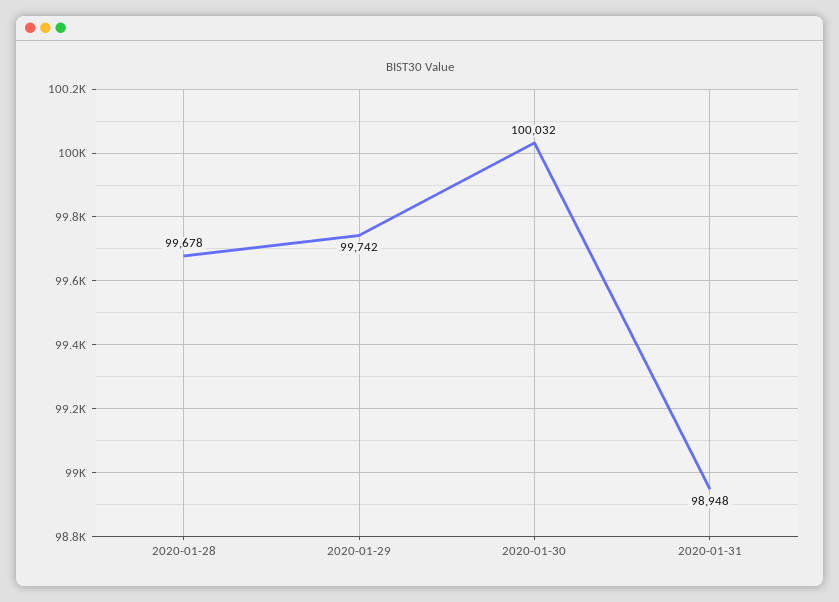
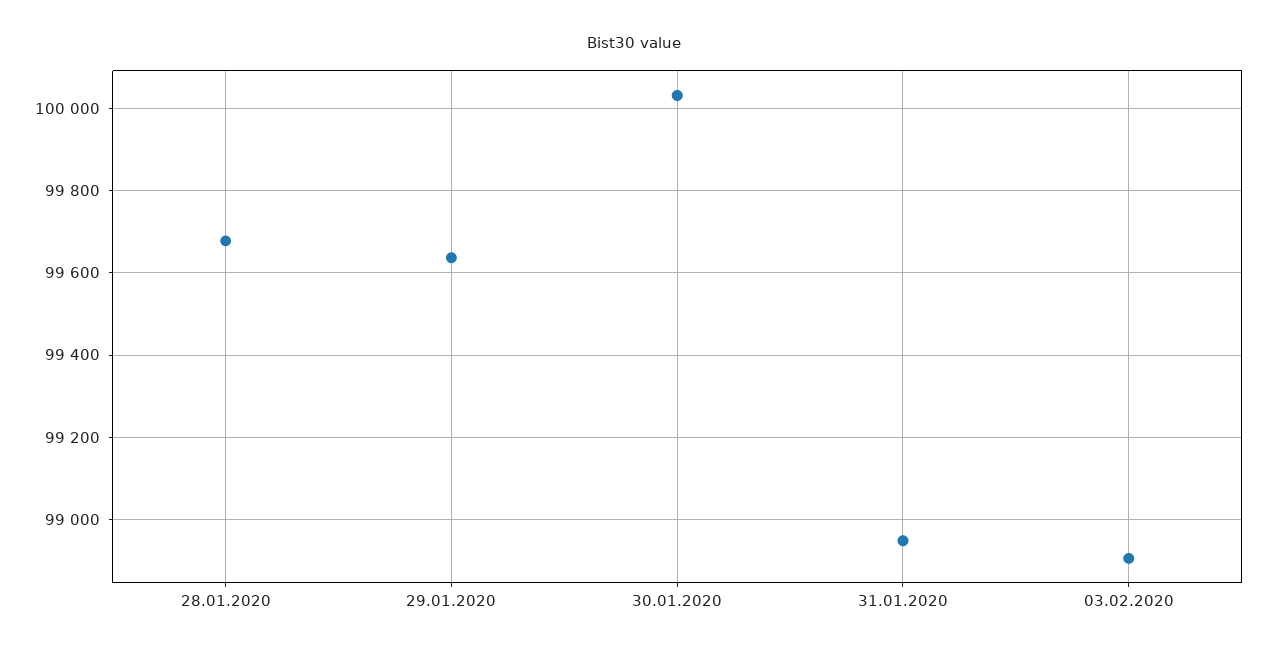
2020-01-29: 99742 -> 99640
03.02.2020: none -> 98900

